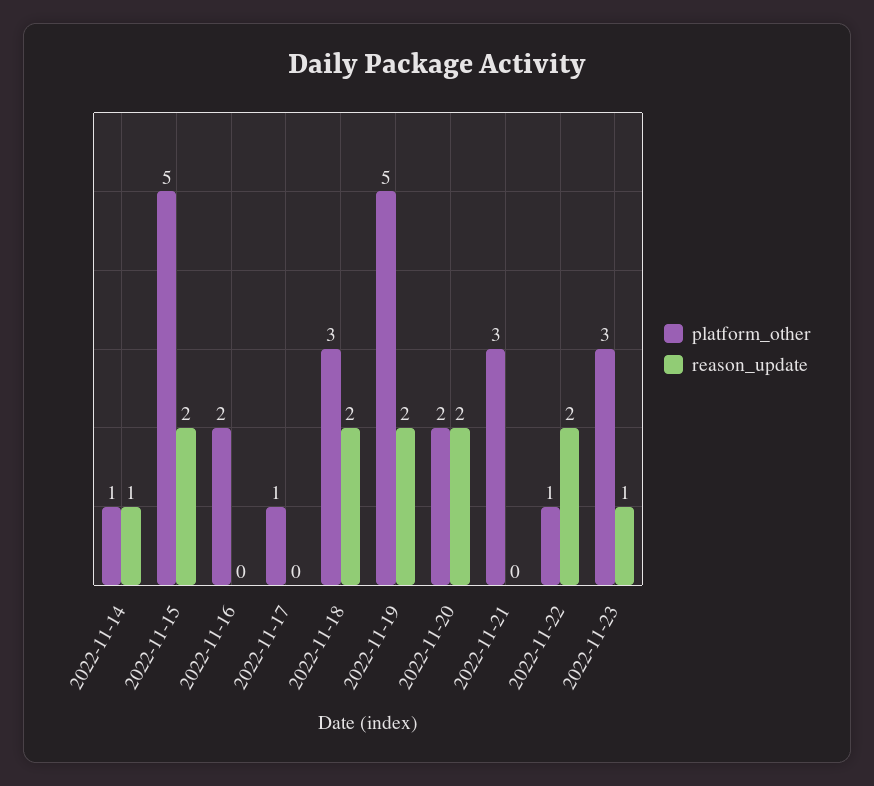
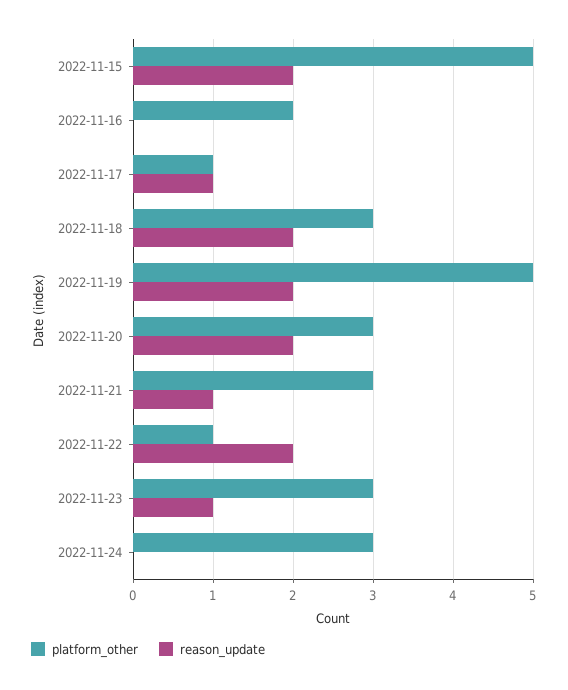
platform_other, 2022-11-14: 1 -> none
reason_update, 2022-11-14: 1 -> none
reason_update, 2022-11-17: 0 -> 1
platform_other, 2022-11-20: 2 -> 3
reason_update, 2022-11-21: 0 -> 1
platform_other, 2022-11-24: none -> 3
reason_update, 2022-11-24: none -> 0

